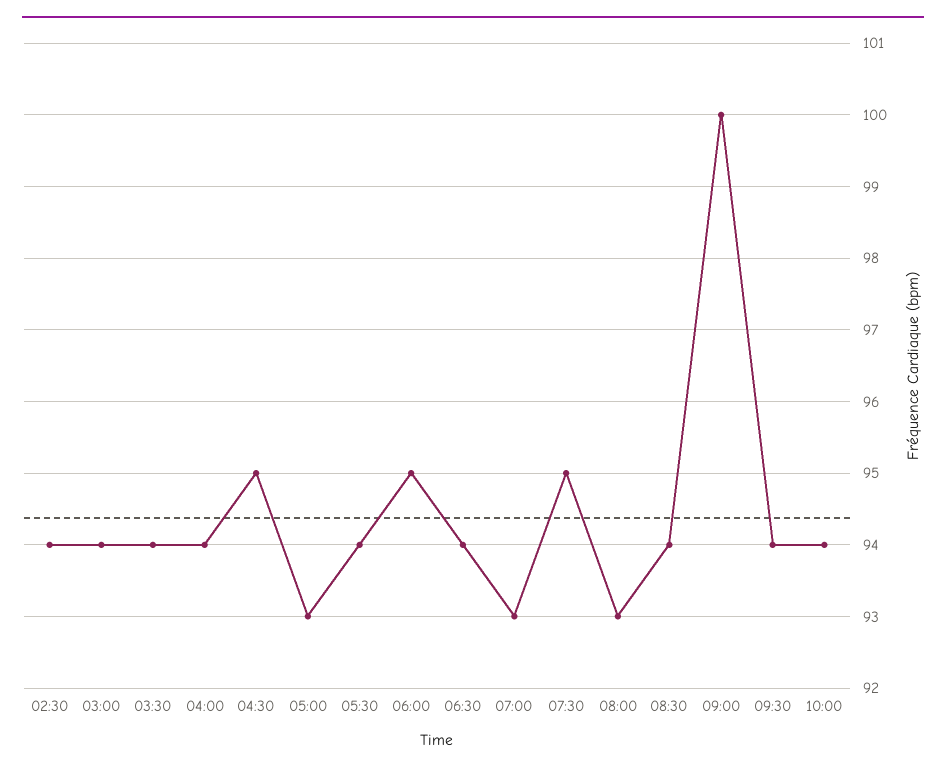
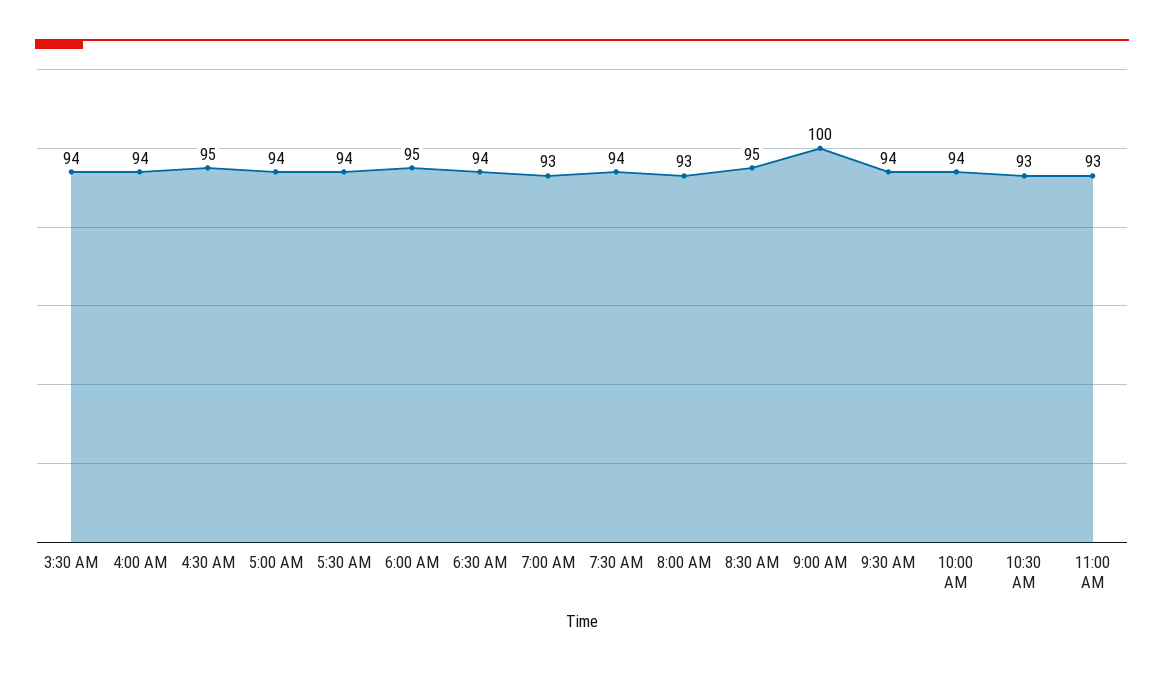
02:30: 94 -> none
03:00: 94 -> none
05:00: 93 -> 94
07:30: 95 -> 94
08:30: 94 -> 95
10:30 AM: none -> 93
11:00 AM: none -> 93

